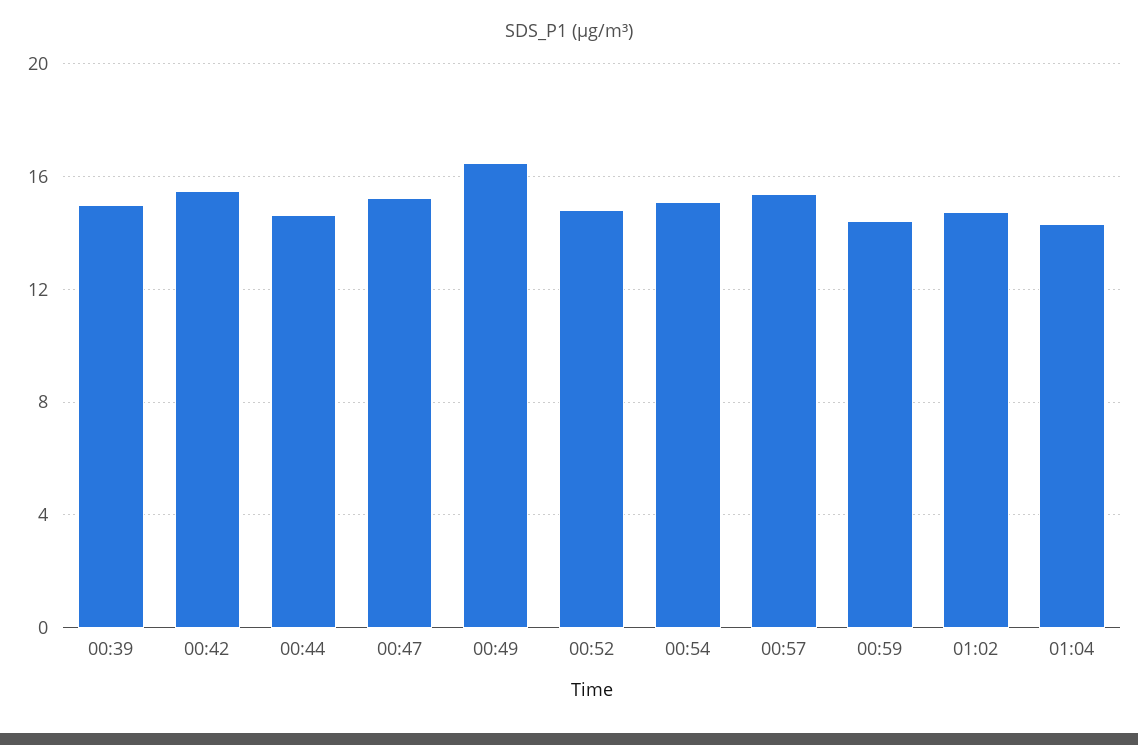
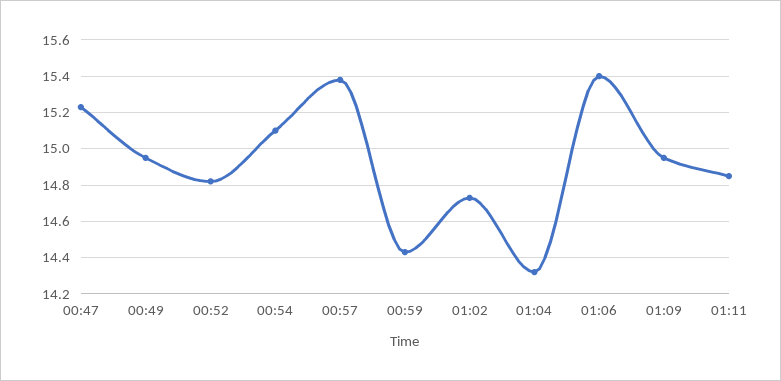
00:39: 15 -> none
00:42: 15.5 -> none
00:44: 14.5 -> none
00:49: 16.5 -> 14.95
01:06: none -> 15.4
01:09: none -> 14.95
01:11: none -> 14.85

